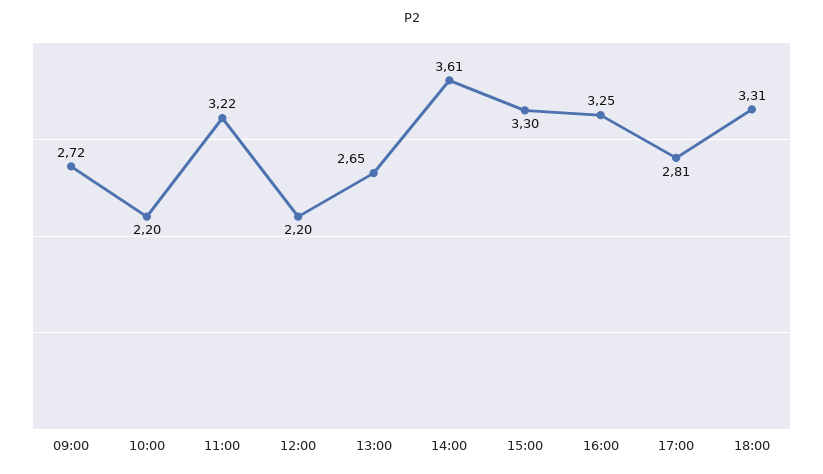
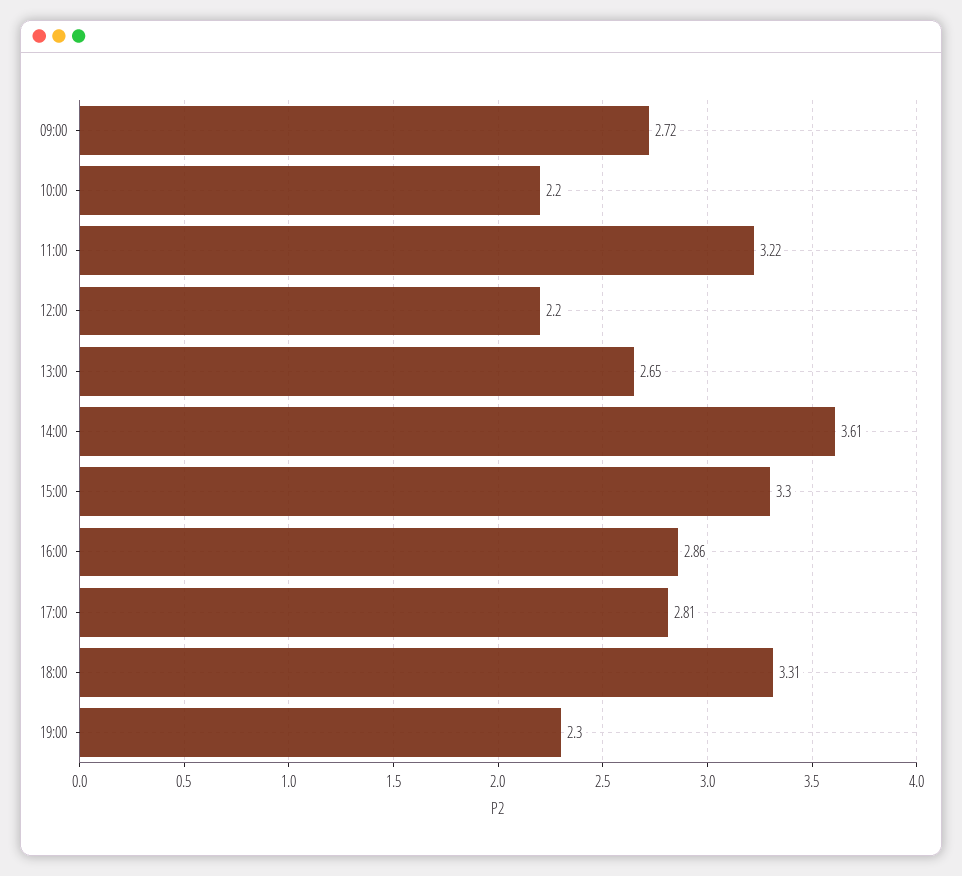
16:00: 3.25 -> 2.86
19:00: none -> 2.3

